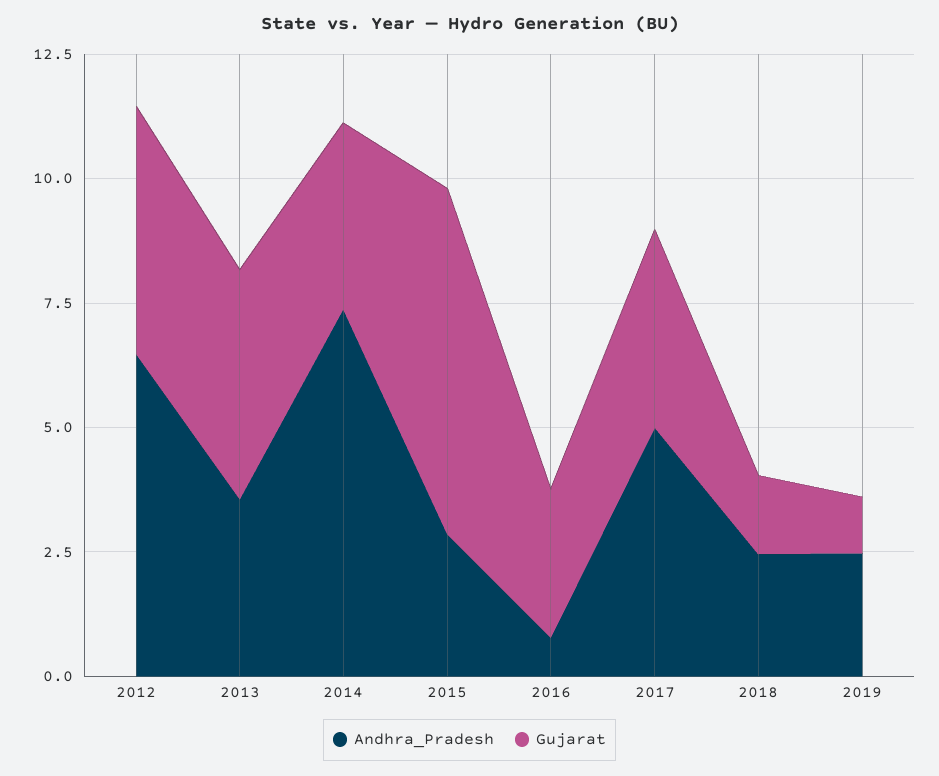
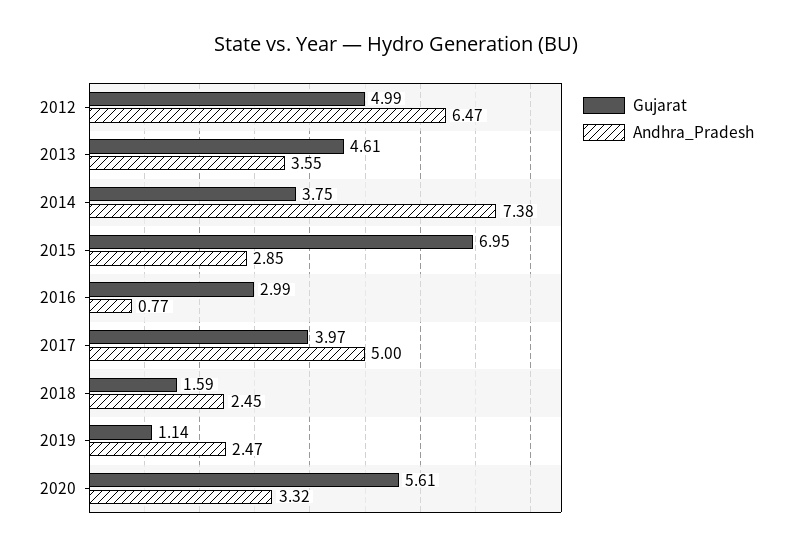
Gujarat, 2020: none -> 5.61
Andhra_Pradesh, 2020: none -> 3.32

